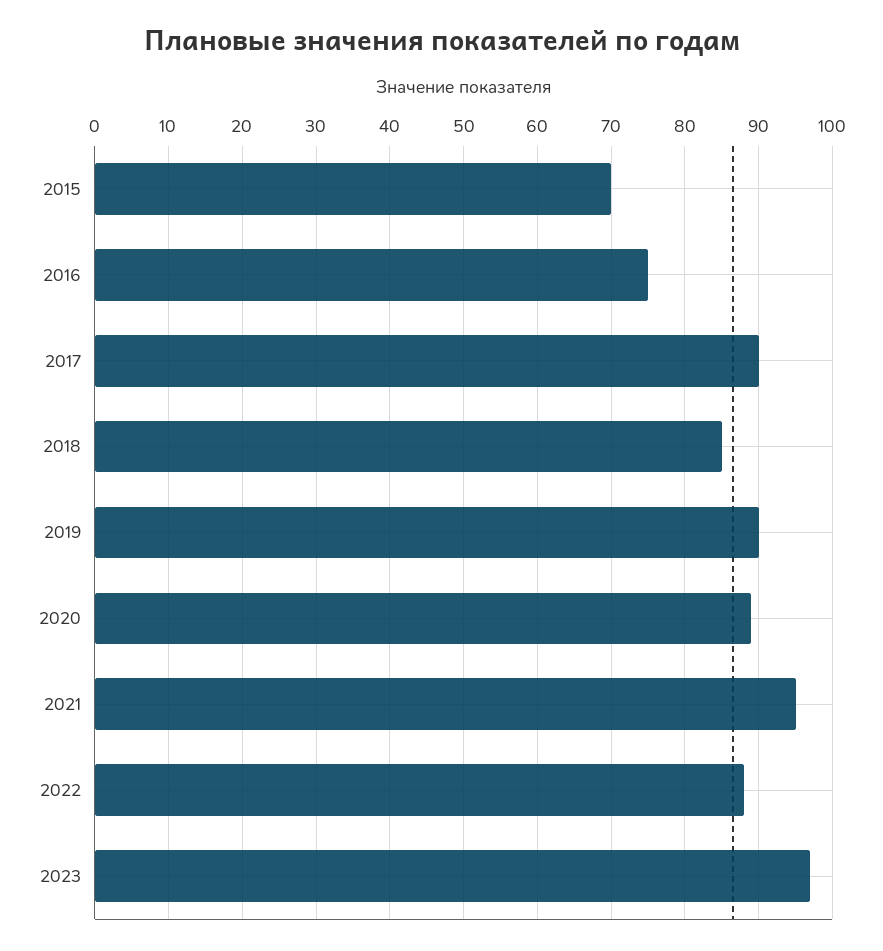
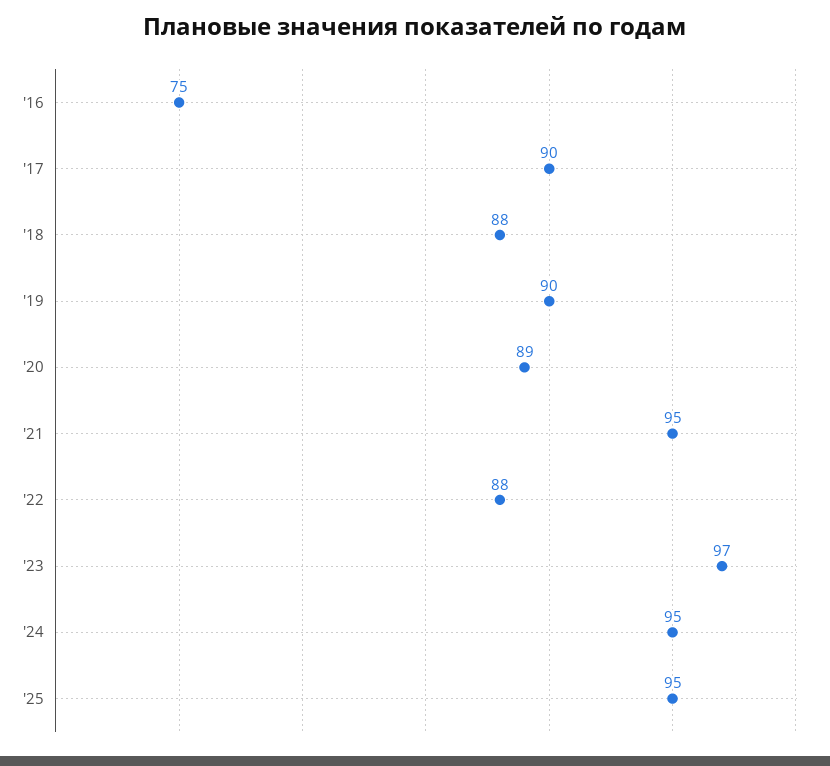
2015: 70 -> none
2018: 85 -> 88
'24: none -> 95
'25: none -> 95

